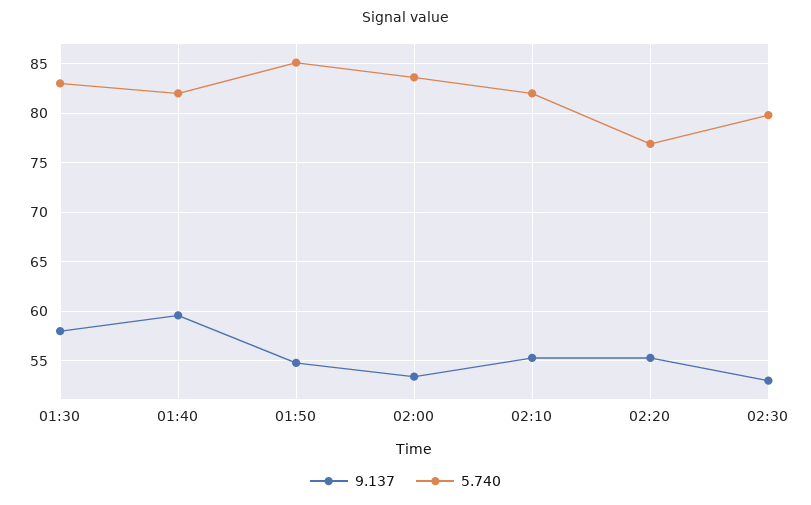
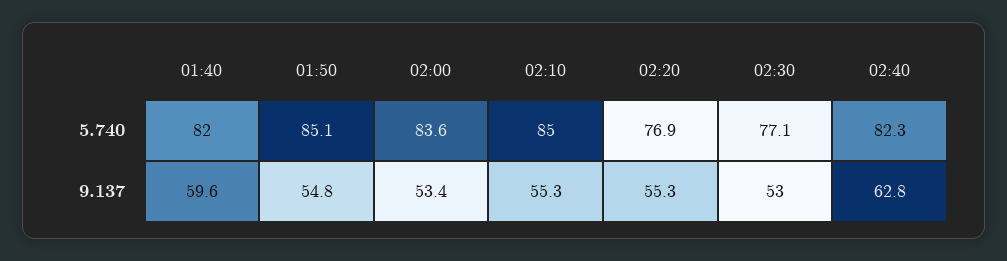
9.137, 01:30: 58 -> none
5.740, 01:30: 83 -> none
5.740, 02:10: 82 -> 85
5.740, 02:30: 80 -> 77.1
5.740, 02:40: none -> 82.3
9.137, 02:40: none -> 62.8

